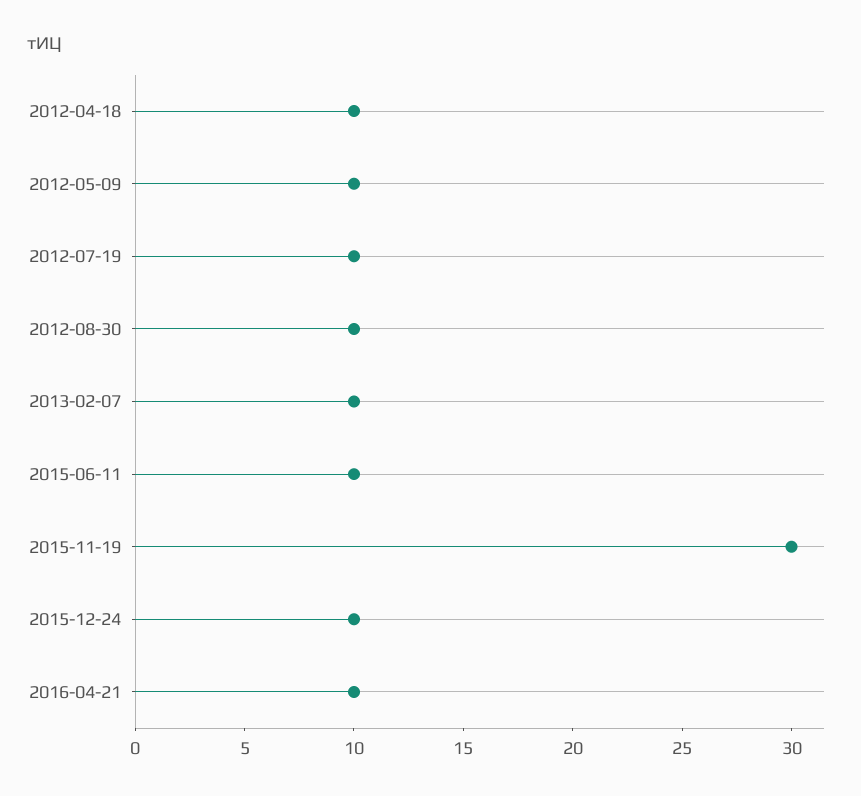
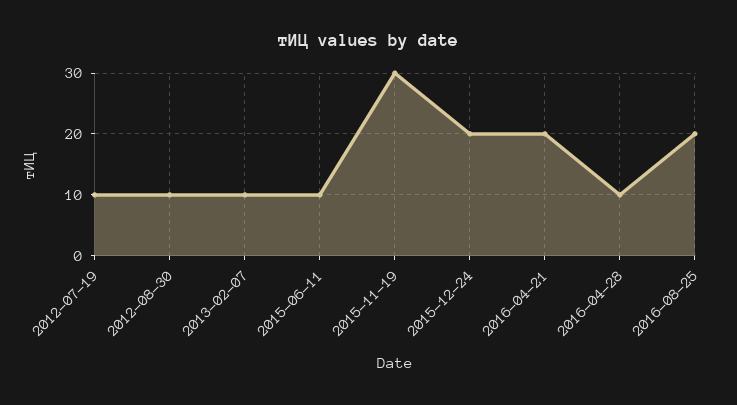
2012-04-18: 10 -> none
2012-05-09: 10 -> none
2015-12-24: 10 -> 20
2016-04-21: 10 -> 20
2016-04-28: none -> 10
2016-08-25: none -> 20

